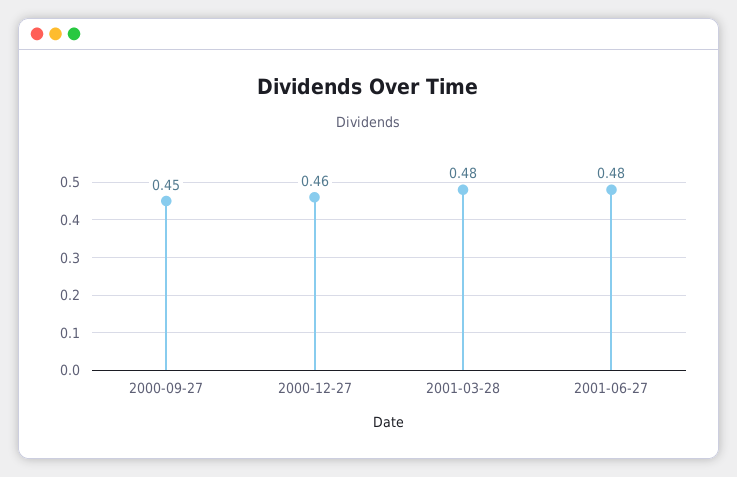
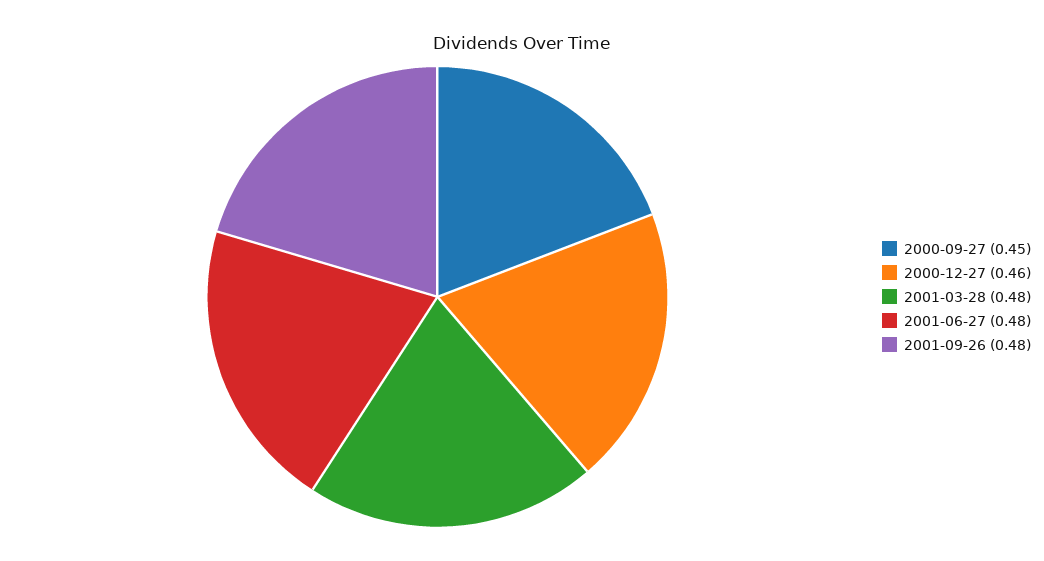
2001-09-26: none -> 0.48

